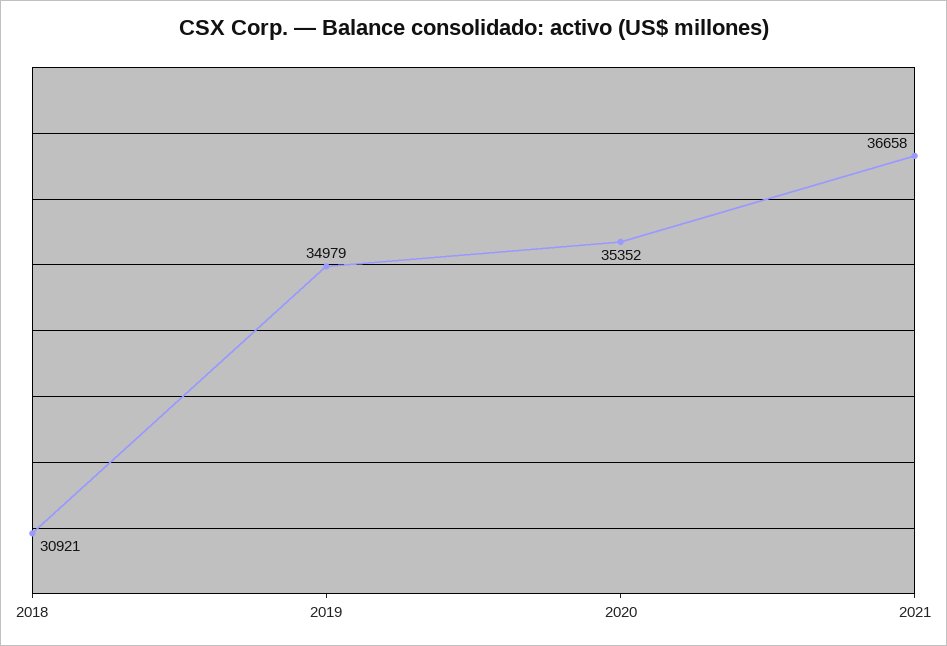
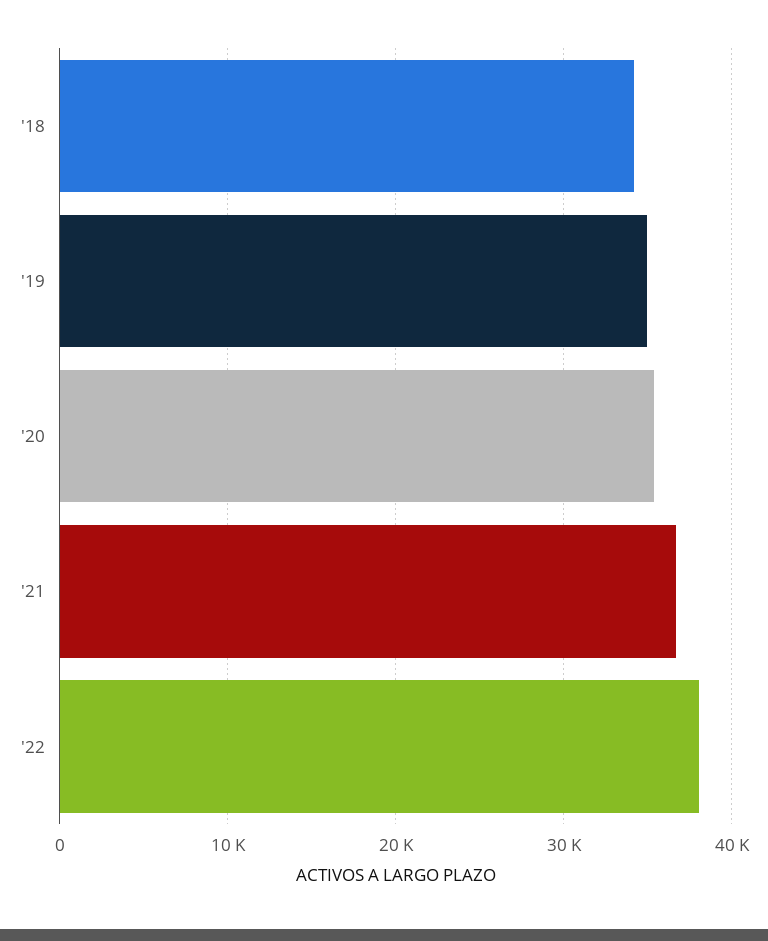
2018: 30921 -> 34000
'22: none -> 38000

